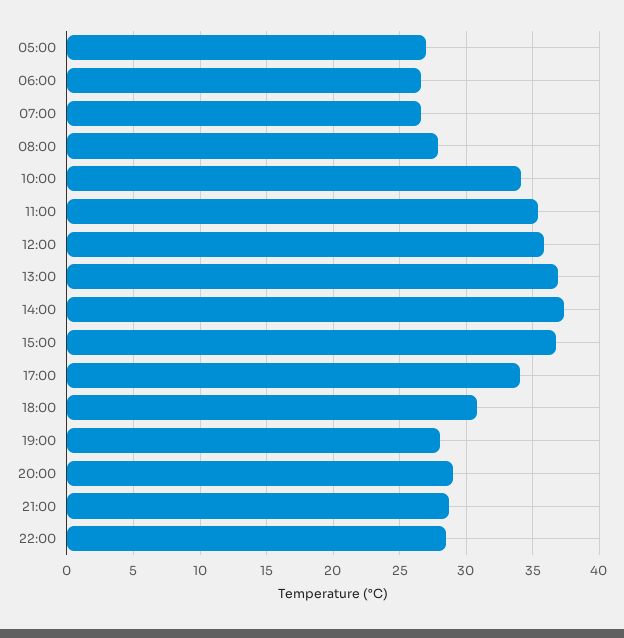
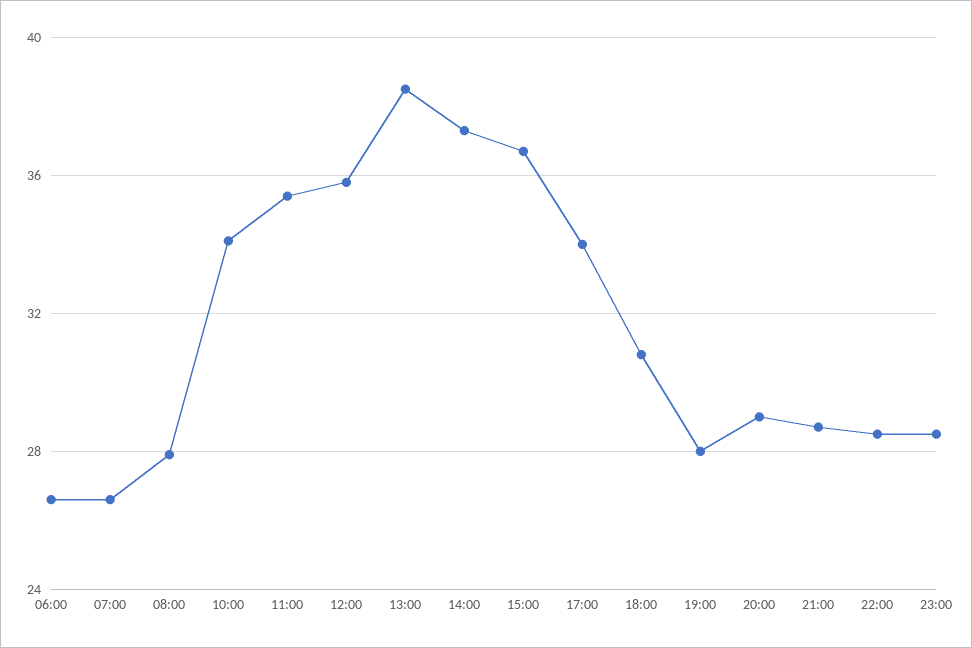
05:00: 27 -> none
13:00: 37 -> 38.5
23:00: none -> 28.5

